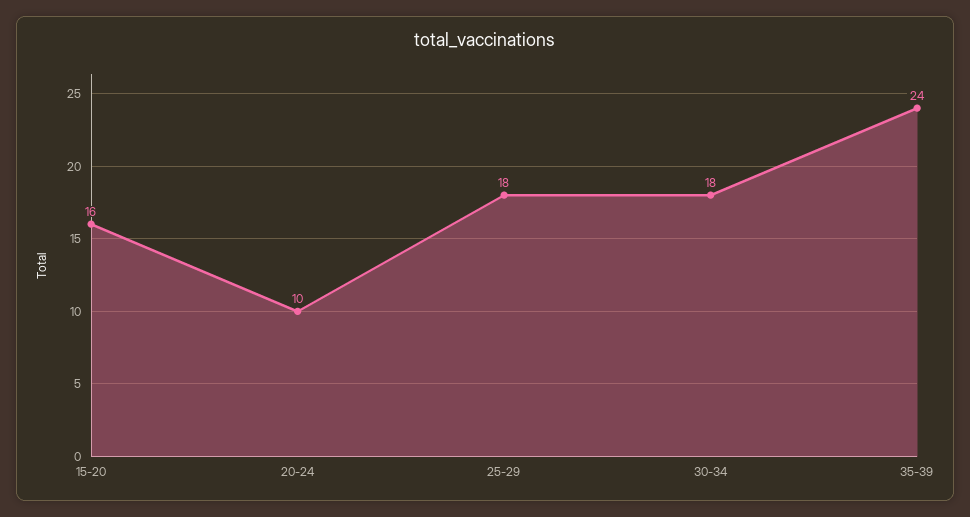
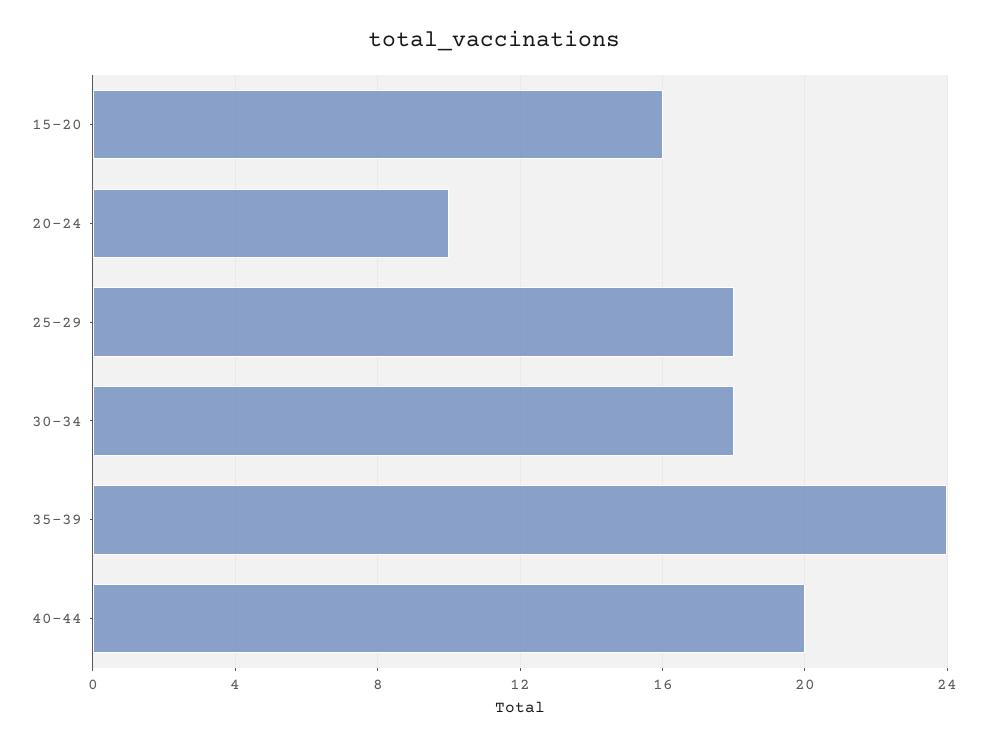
40-44: none -> 20

